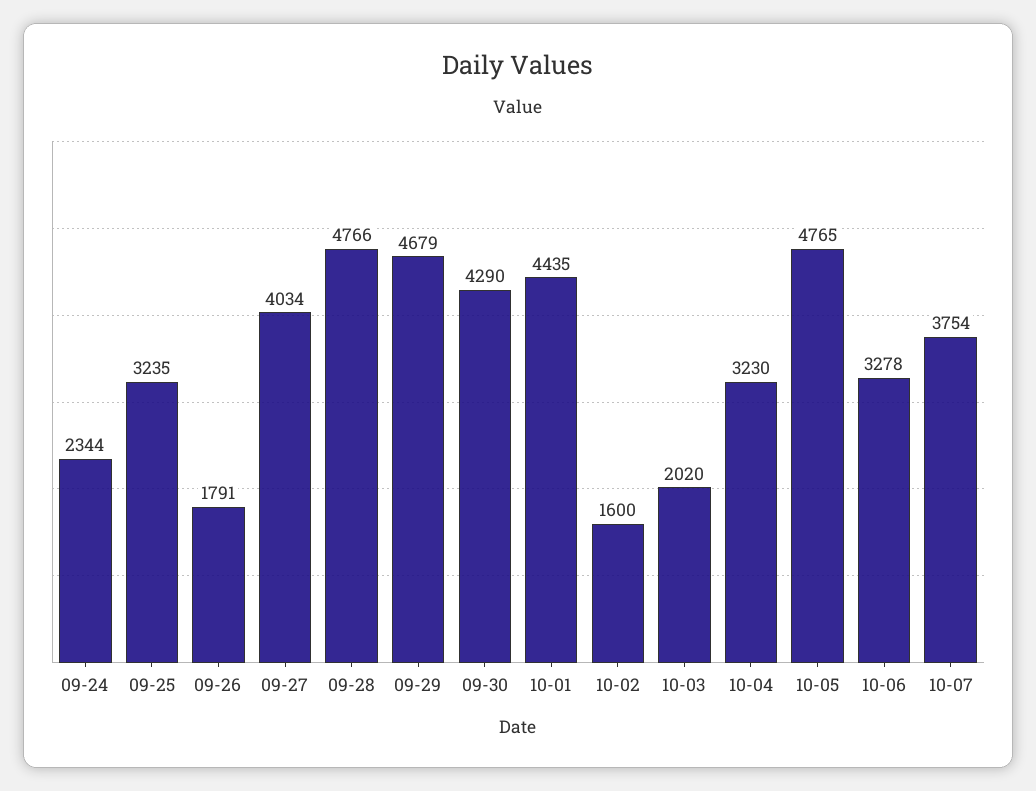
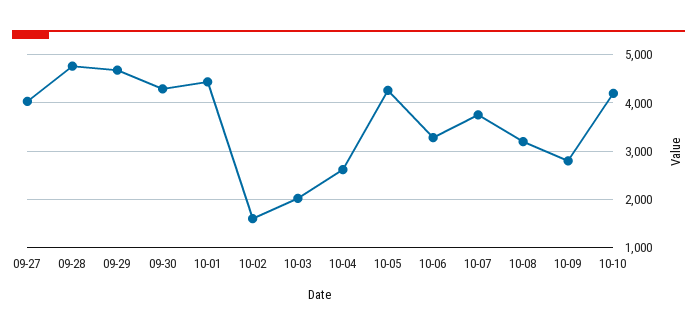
09-24: 2344 -> none
09-25: 3235 -> none
09-26: 1791 -> none
10-04: 3230 -> 2600
10-05: 4765 -> 4200
10-08: none -> 3200
10-09: none -> 2800
10-10: none -> 4200

